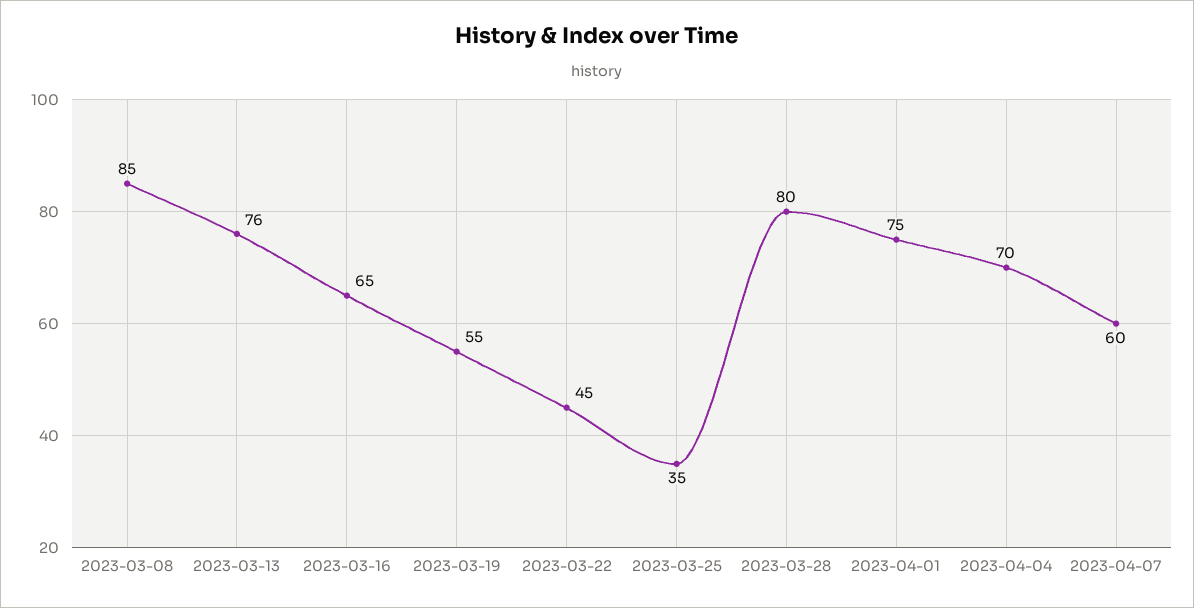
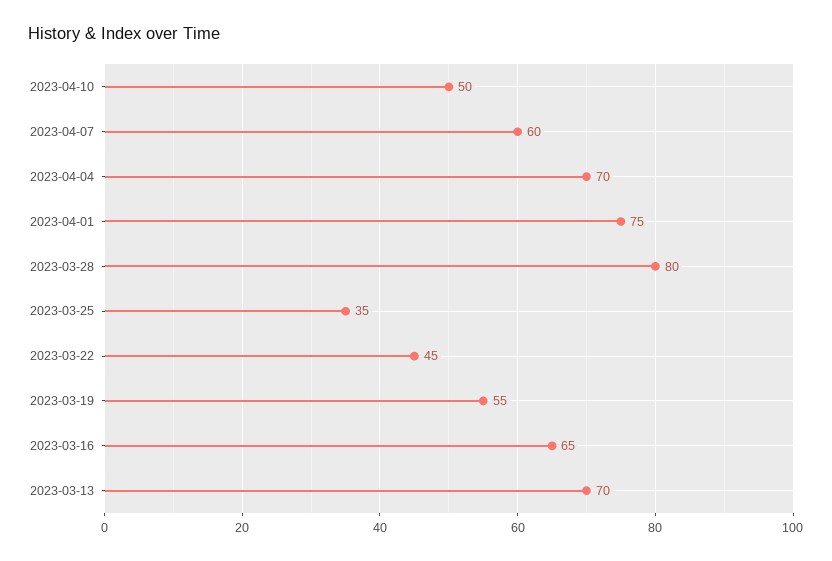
2023-03-08: 85 -> none
2023-03-13: 76 -> 70
2023-04-10: none -> 50

